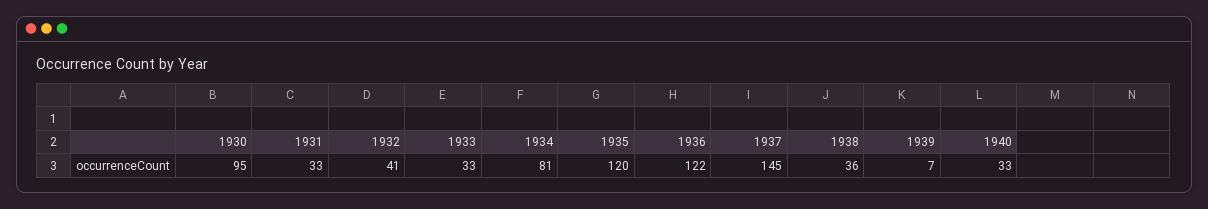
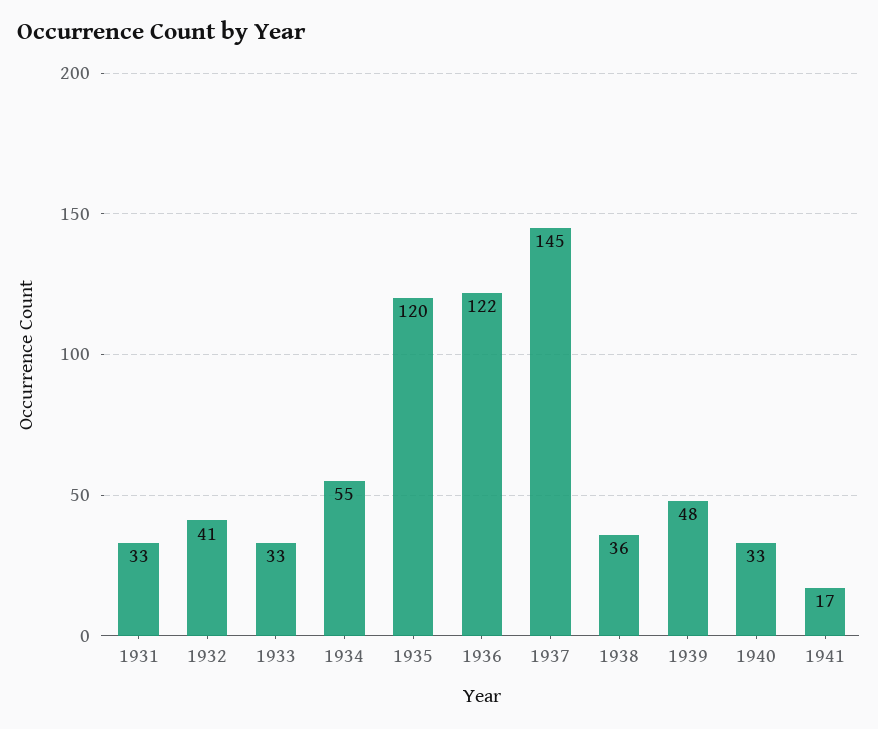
1930: 95 -> none
1934: 81 -> 55
1939: 7 -> 48
1941: none -> 17

